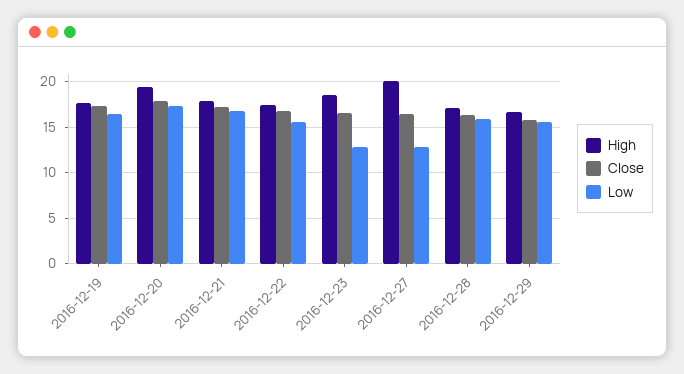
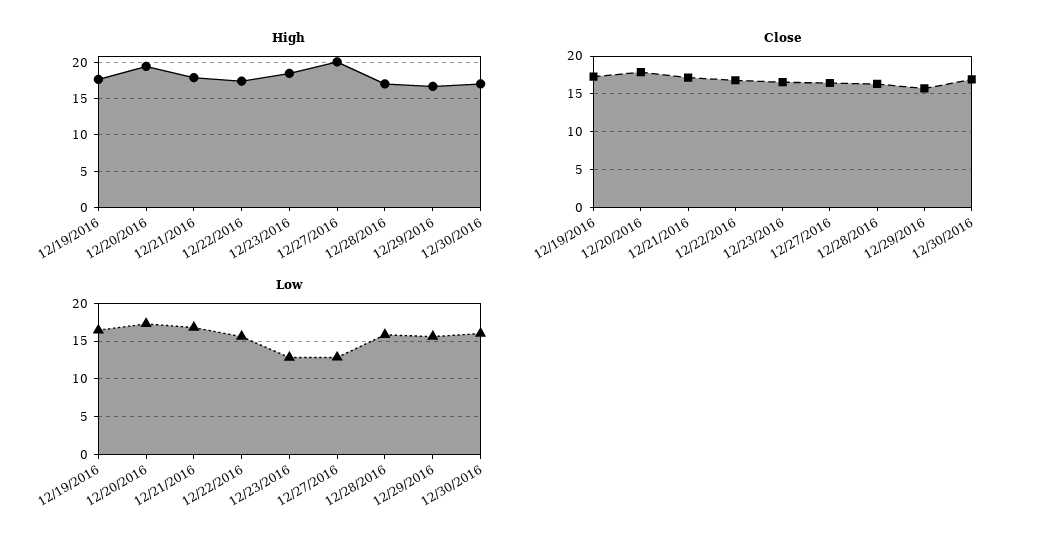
High, 12/30/2016: none -> 17
Close, 12/30/2016: none -> 17
Low, 12/30/2016: none -> 16

